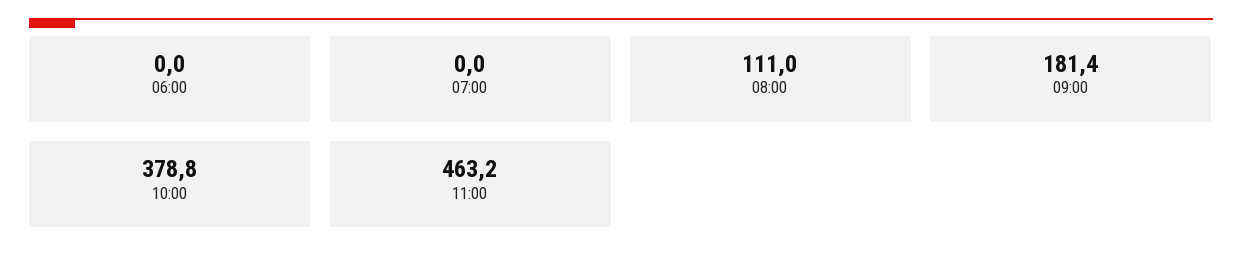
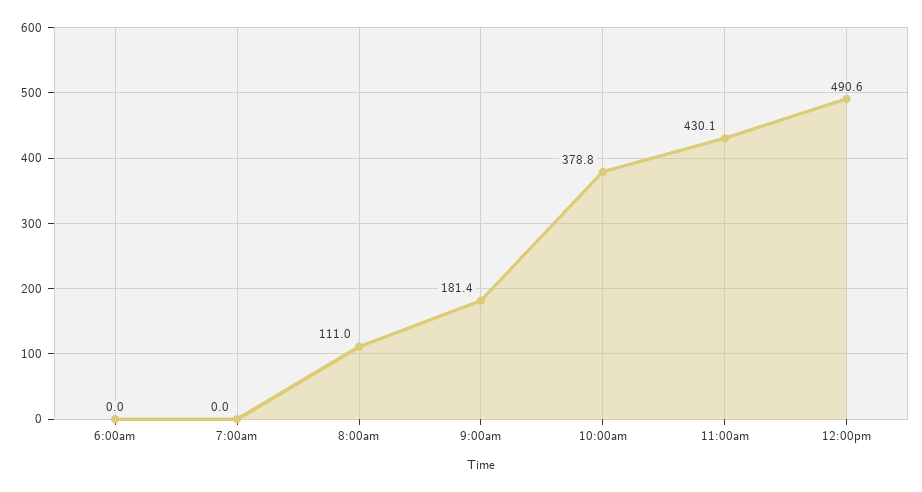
11:00: 463.2 -> 430.1
12:00pm: none -> 490.6

